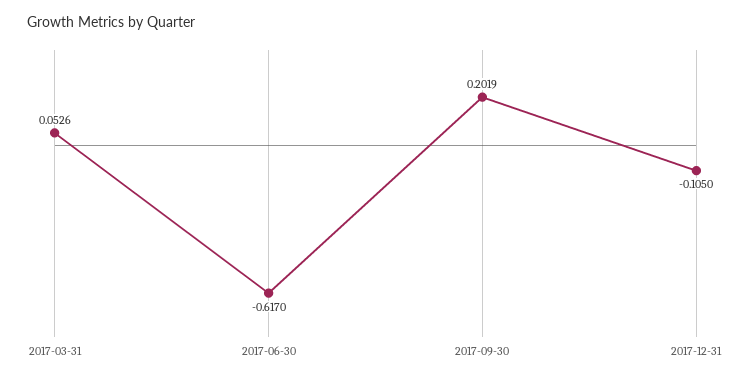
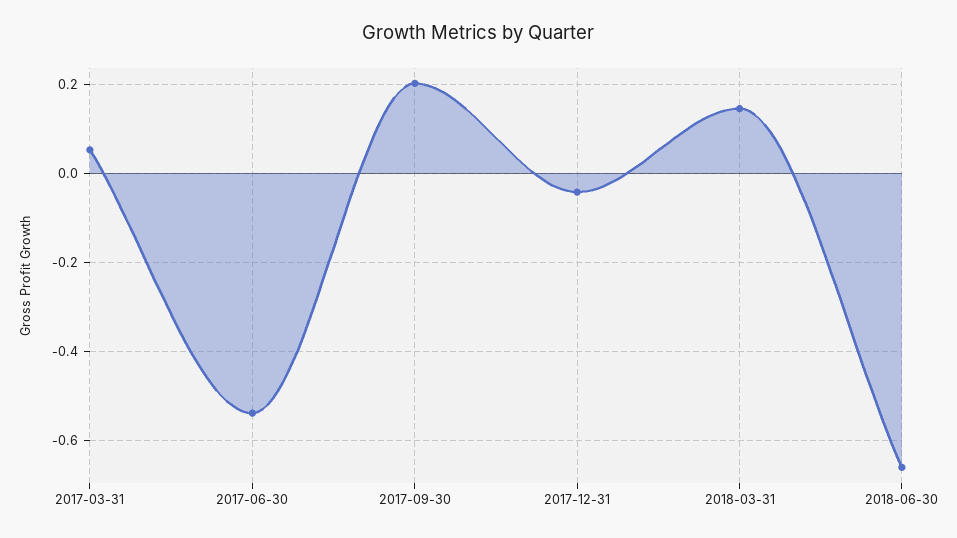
2017-06-30: -0.617 -> -0.54
2017-12-31: -0.105 -> -0.04
2018-03-31: none -> 0.14
2018-06-30: none -> -0.66

